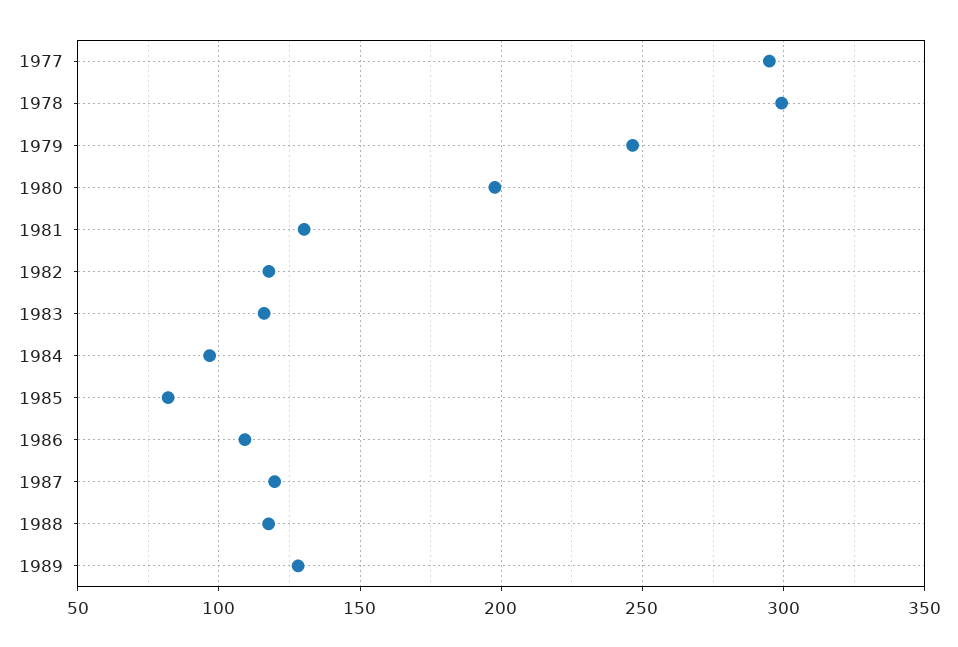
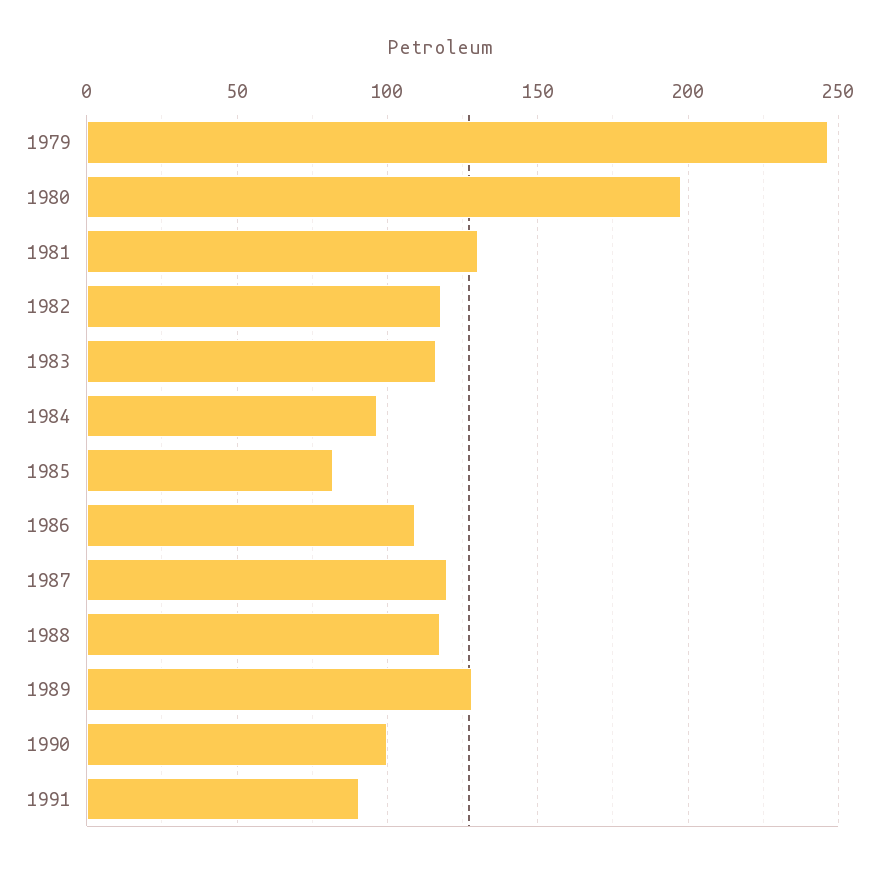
1977: 295 -> none
1978: 300 -> none
1990: none -> 100
1991: none -> 90

